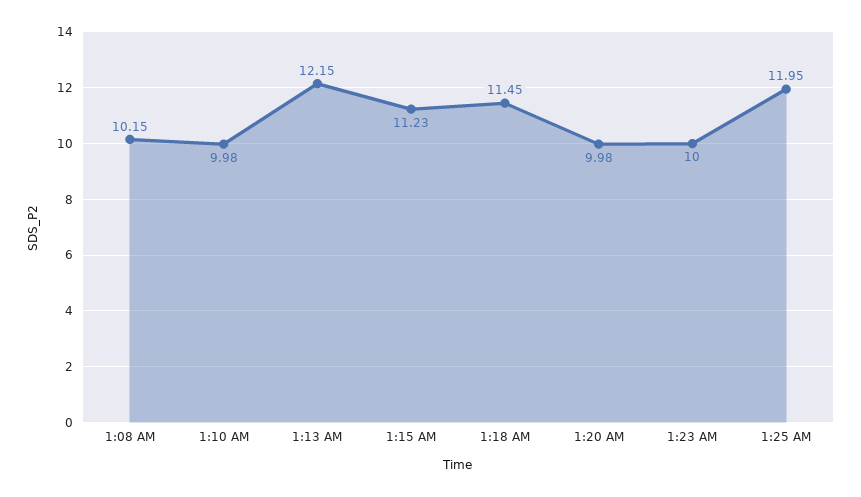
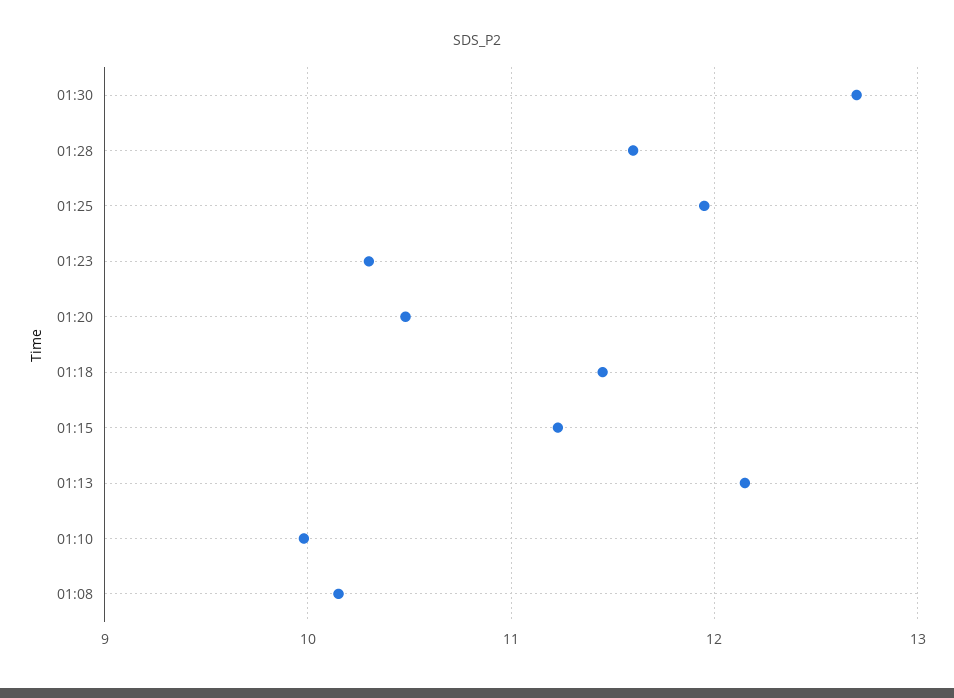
1:20 AM: 9.98 -> 10.5
1:23 AM: 10 -> 10.3
01:30: none -> 12.7
01:28: none -> 11.6

